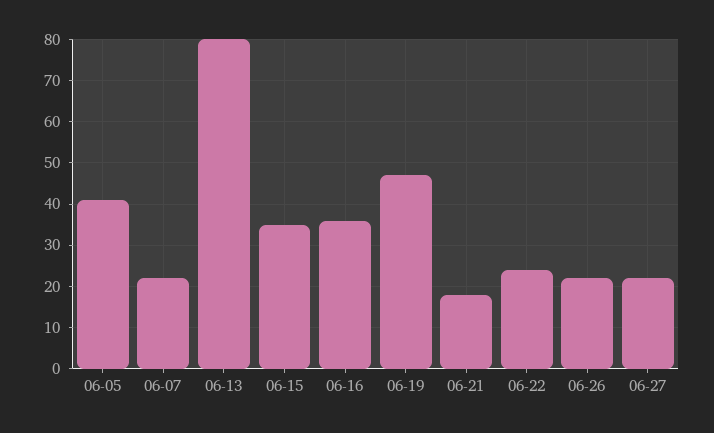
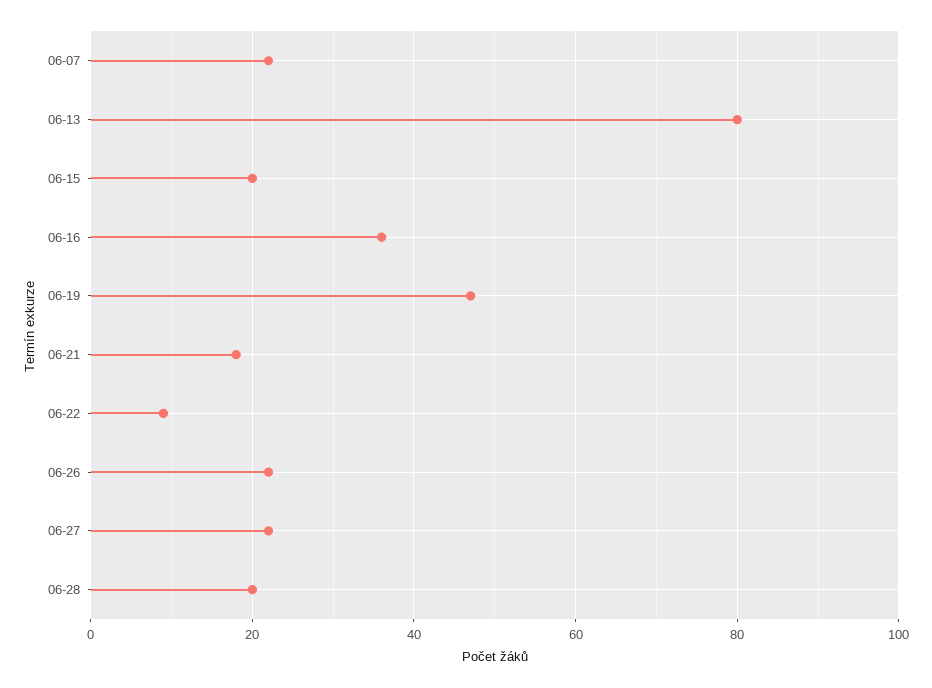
06-05: 40 -> none
06-15: 35 -> 20
06-22: 25 -> 10
06-28: none -> 20

